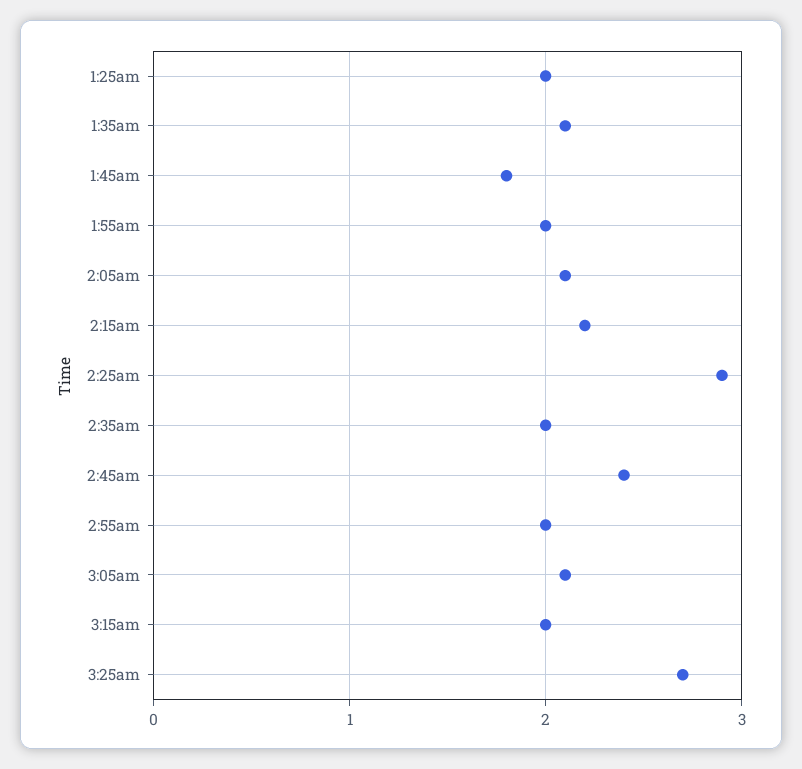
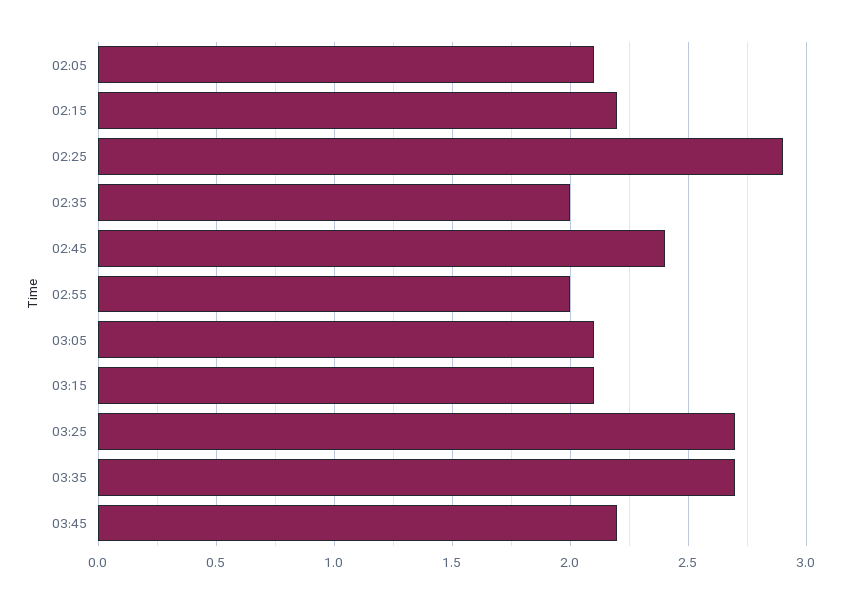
1:25am: 2 -> none
1:35am: 2.1 -> none
1:45am: 1.8 -> none
1:55am: 2 -> none
3:15am: 2 -> 2.1
03:35: none -> 2.7
03:45: none -> 2.2

